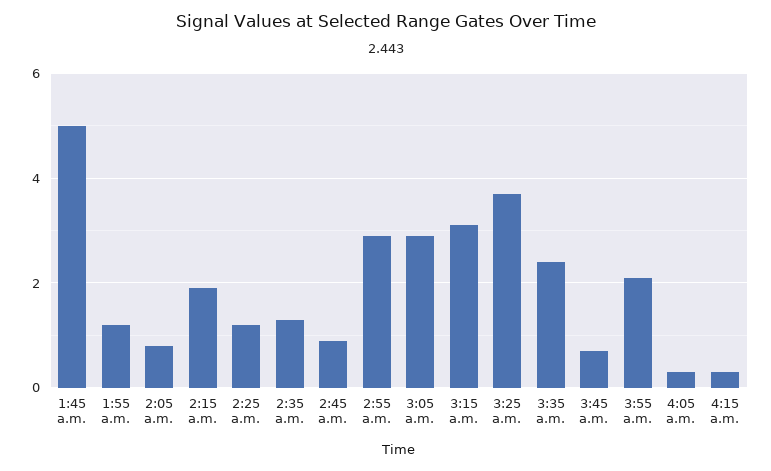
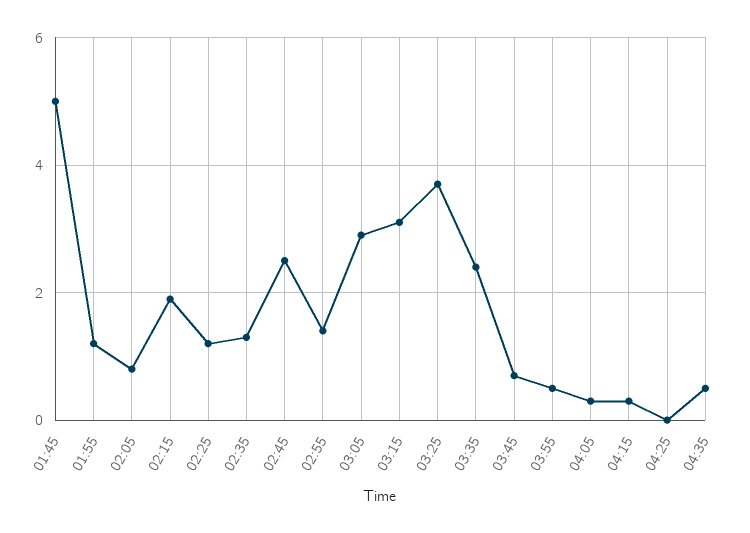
2:45 a.m.: 1 -> 2.5
2:55 a.m.: 3 -> 1.5
3:55 a.m.: 2 -> 0.5
04:25: none -> 0
04:35: none -> 0.5

